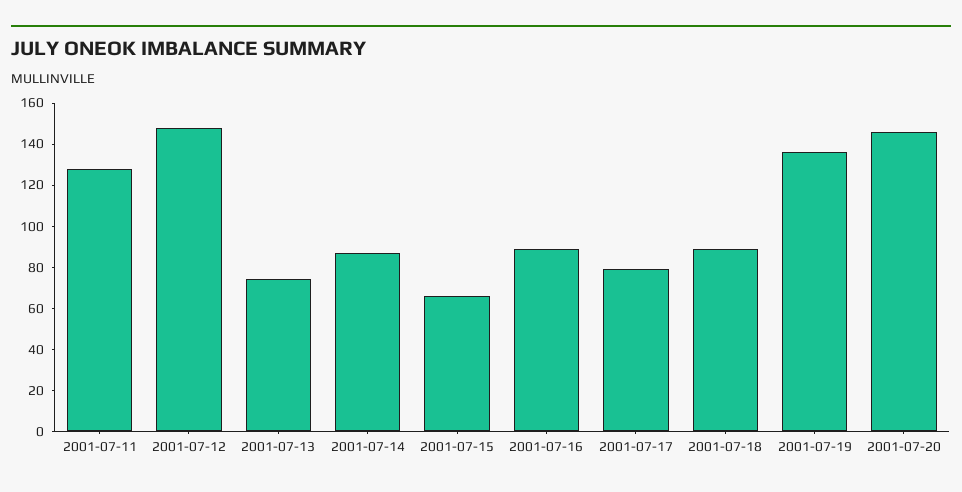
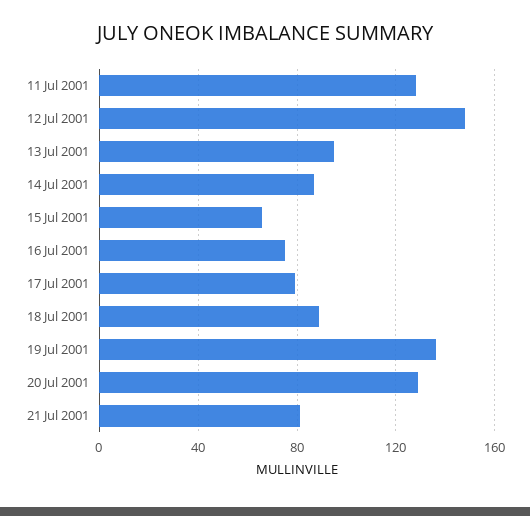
2001-07-13: 75 -> 95
2001-07-16: 90 -> 75
2001-07-20: 145 -> 130
21 Jul 2001: none -> 80

